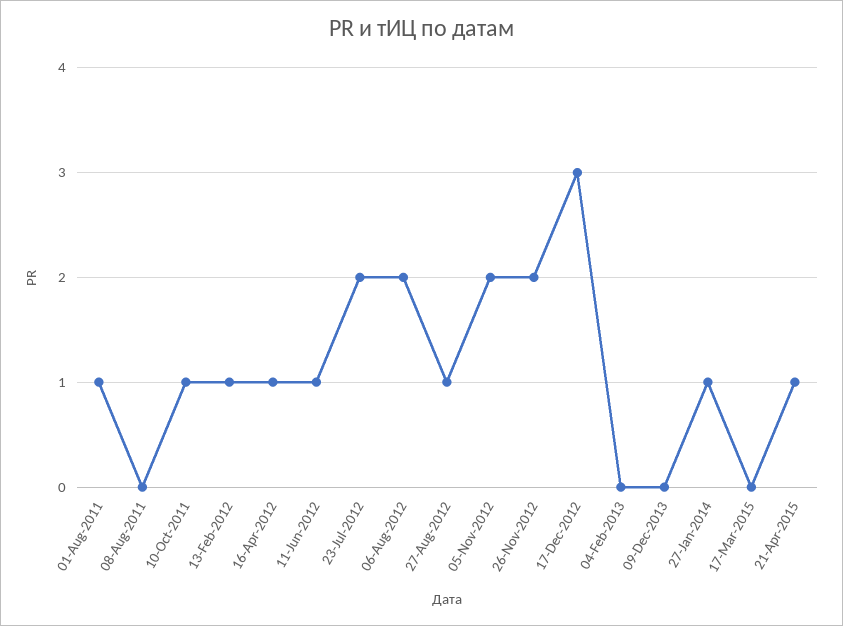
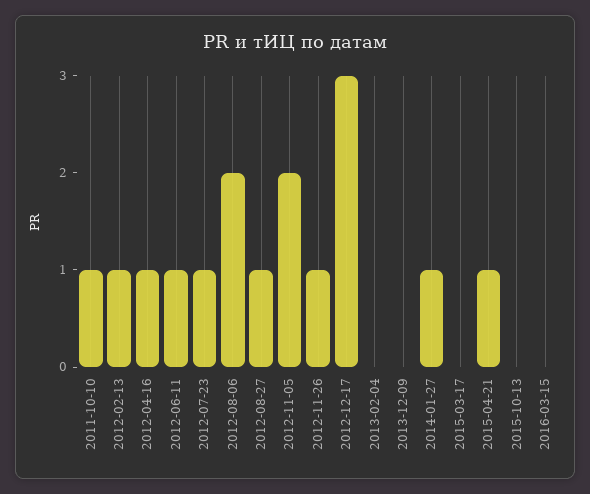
01-Aug-2011: 1 -> none
08-Aug-2011: 0 -> none
23-Jul-2012: 2 -> 1
26-Nov-2012: 2 -> 1
2015-10-13: none -> 0
2016-03-15: none -> 0

